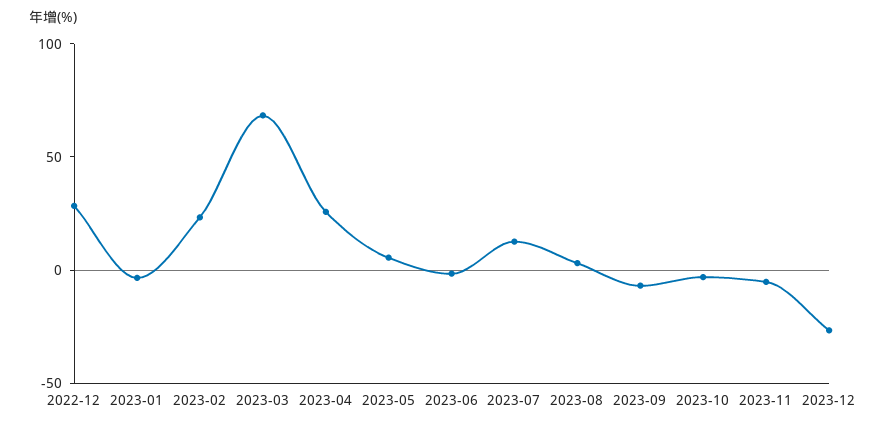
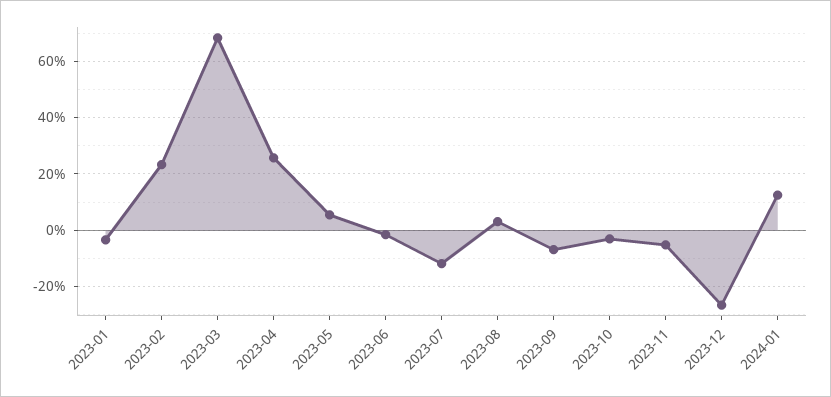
2022-12: 30 -> none
2023-07: 10 -> -12.5
2024-01: none -> 12.5

